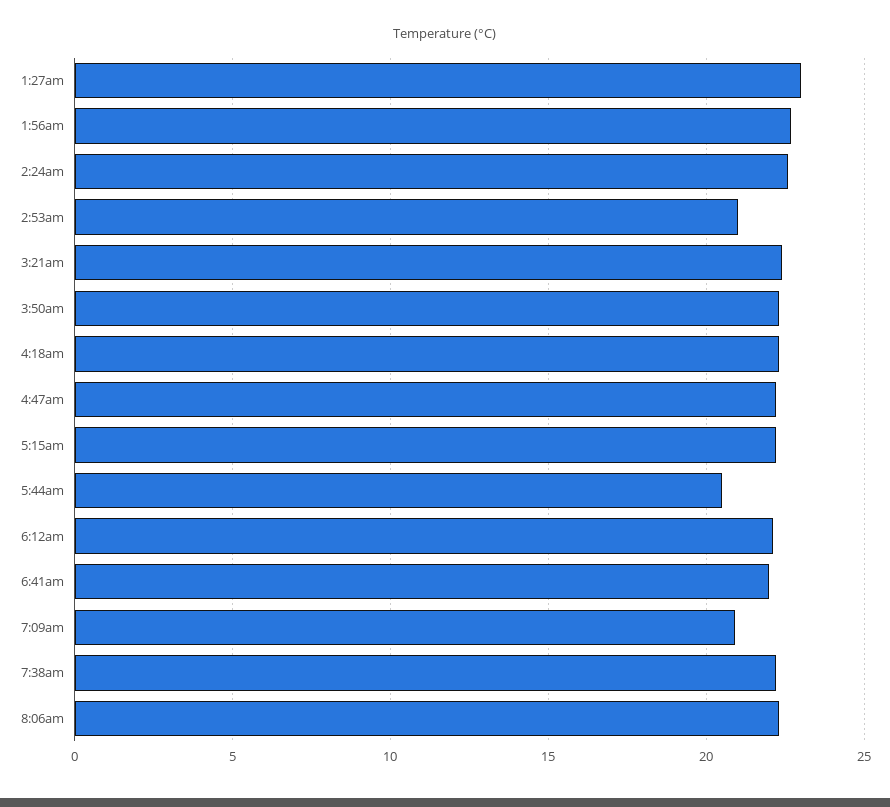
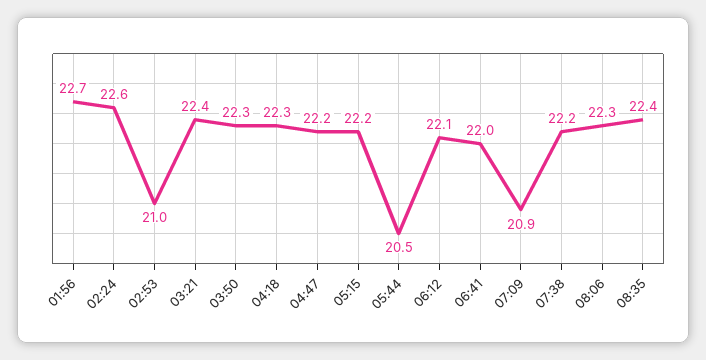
1:27am: 23 -> none
08:35: none -> 22.4

